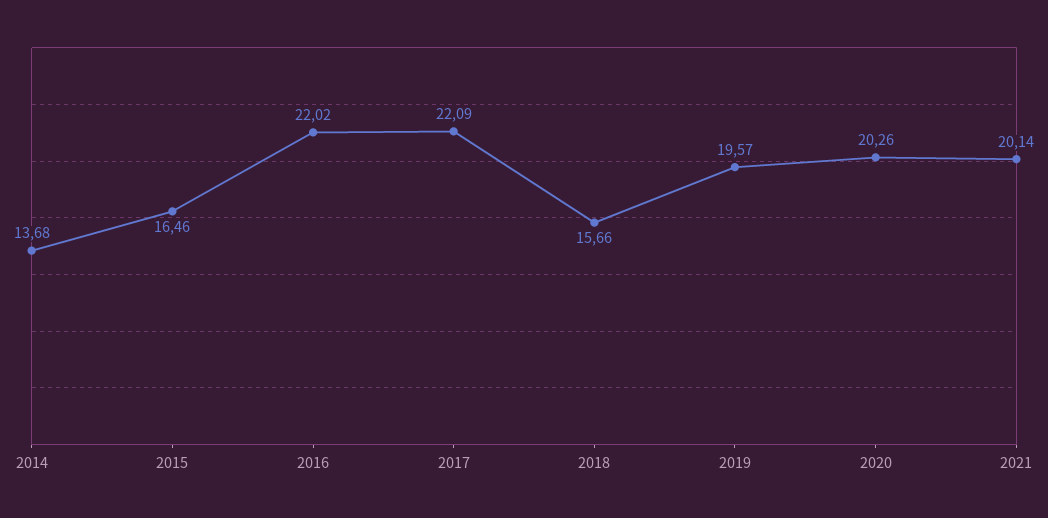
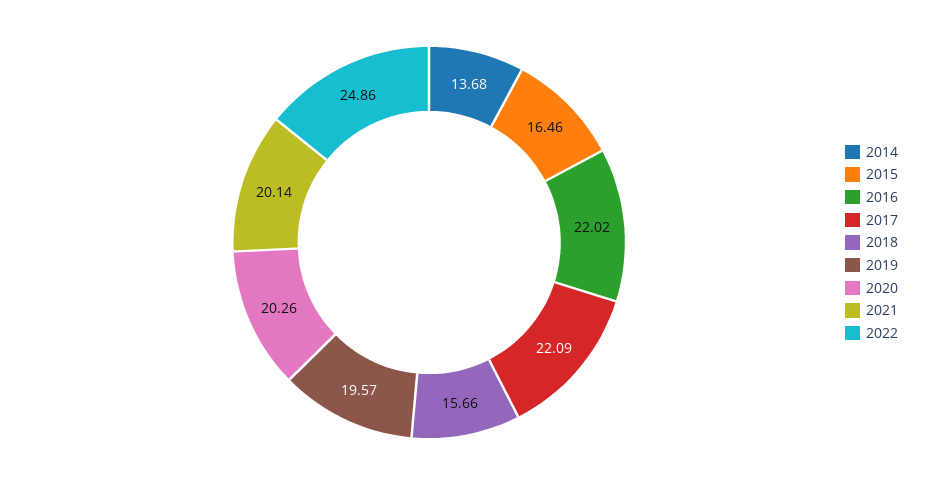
2022: none -> 24.86

